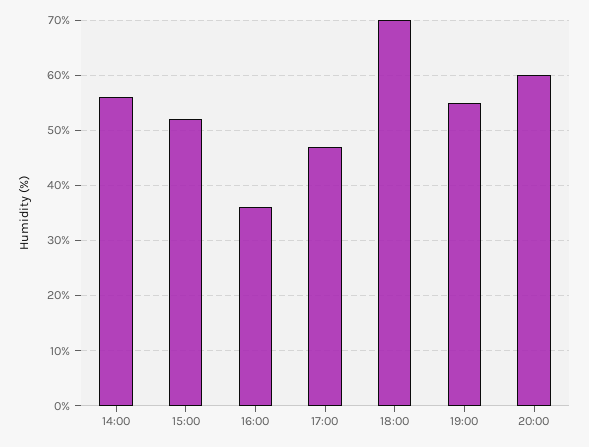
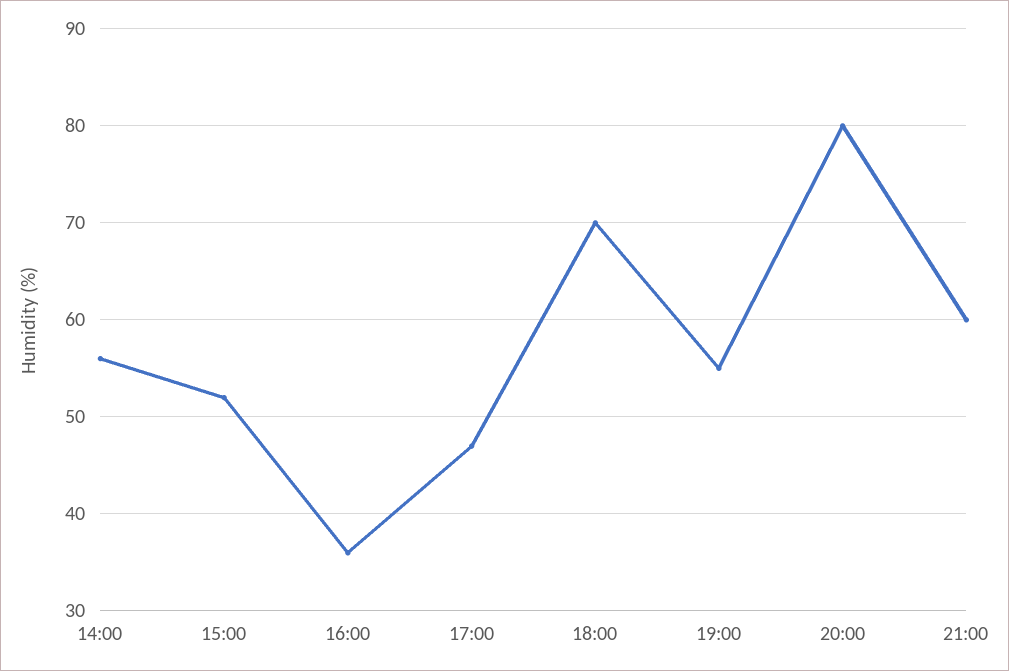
20:00: 60 -> 80
21:00: none -> 60

